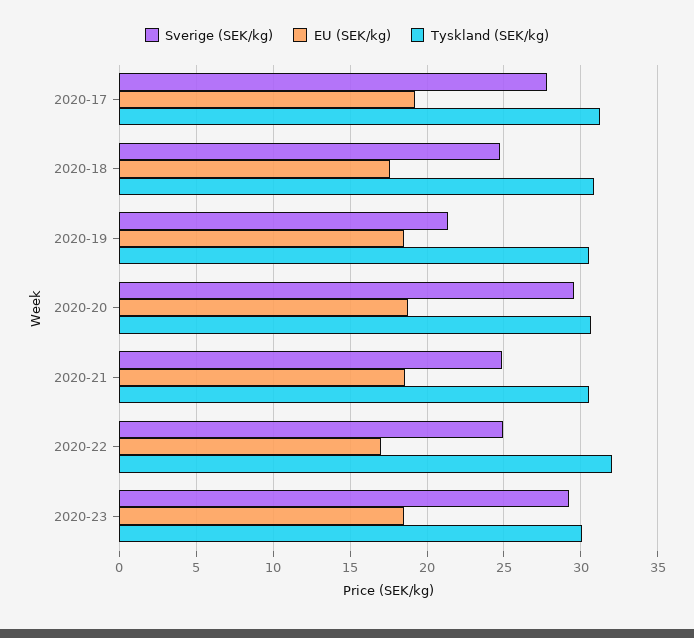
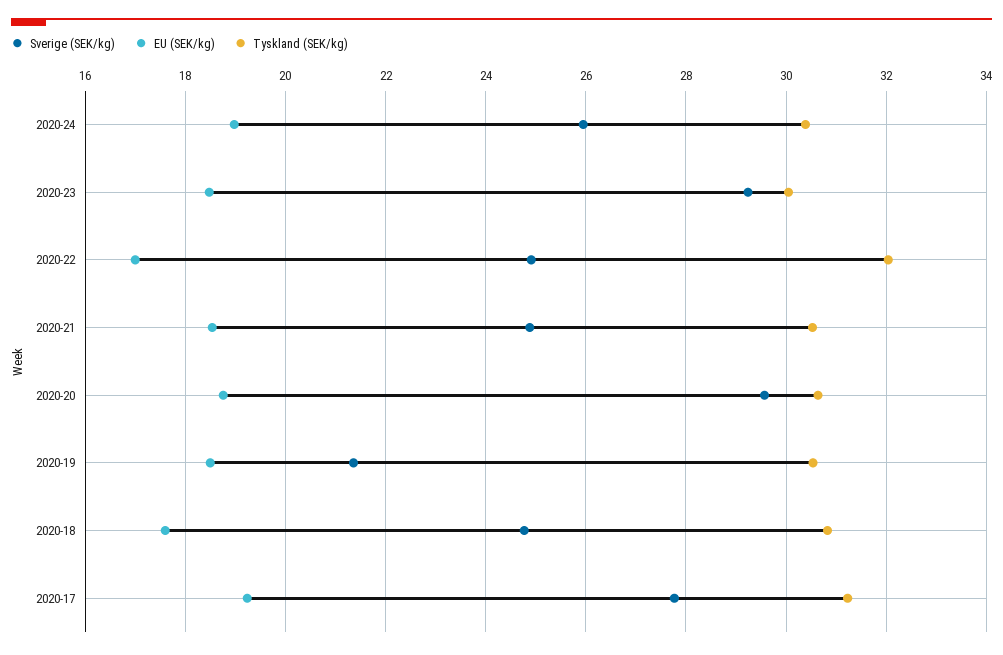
Sverige (SEK/kg), 2020-24: none -> 26
EU (SEK/kg), 2020-24: none -> 19
Tyskland (SEK/kg), 2020-24: none -> 30.4

